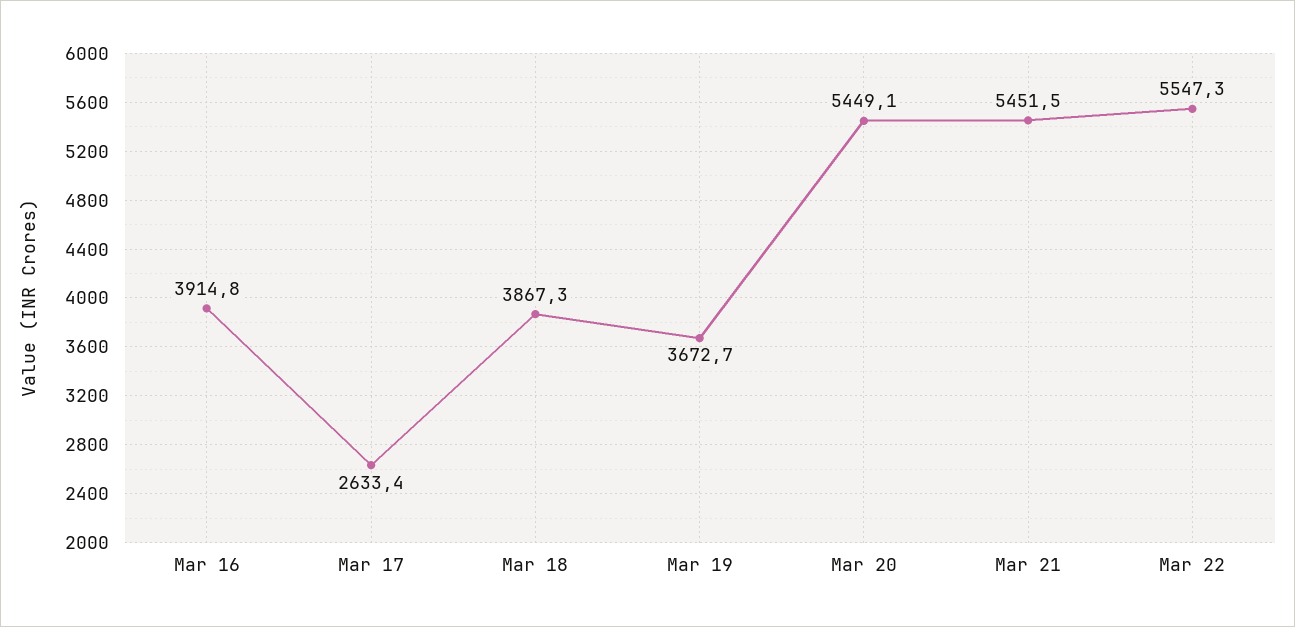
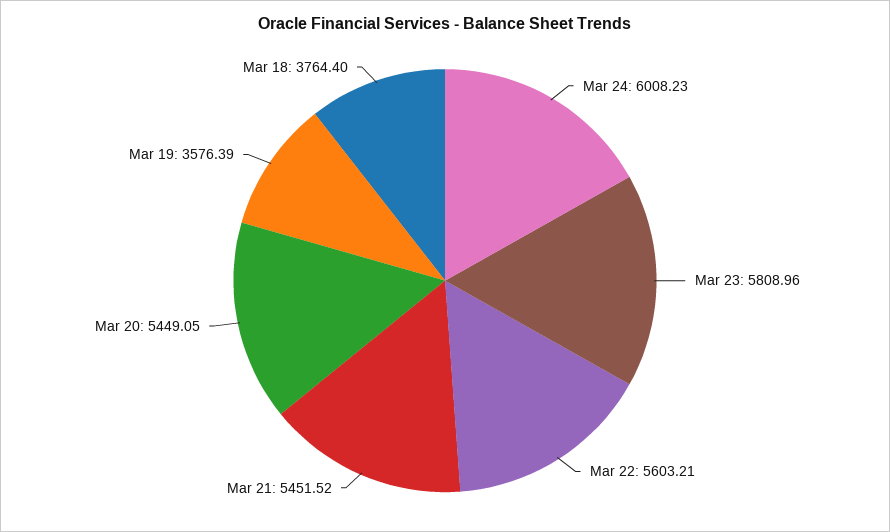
Mar 16: 3914.8 -> none
Mar 17: 2633.4 -> none
Mar 18: 3867.3 -> 3764.4
Mar 19: 3672.7 -> 3576.39
Mar 22: 5547.3 -> 5603.21
Mar 24: none -> 6008.23
Mar 23: none -> 5808.96

